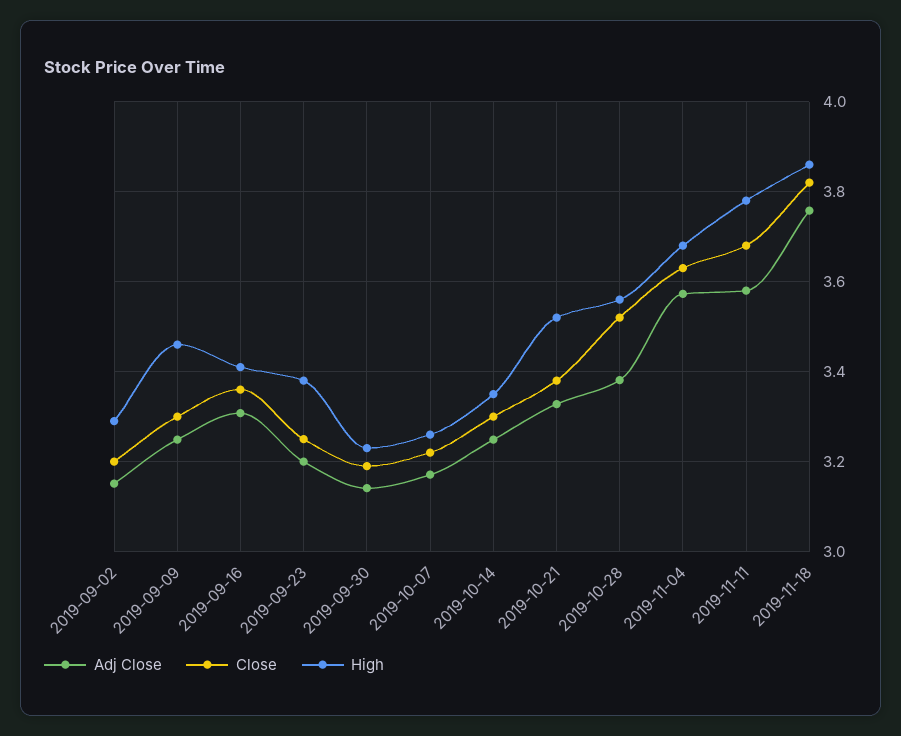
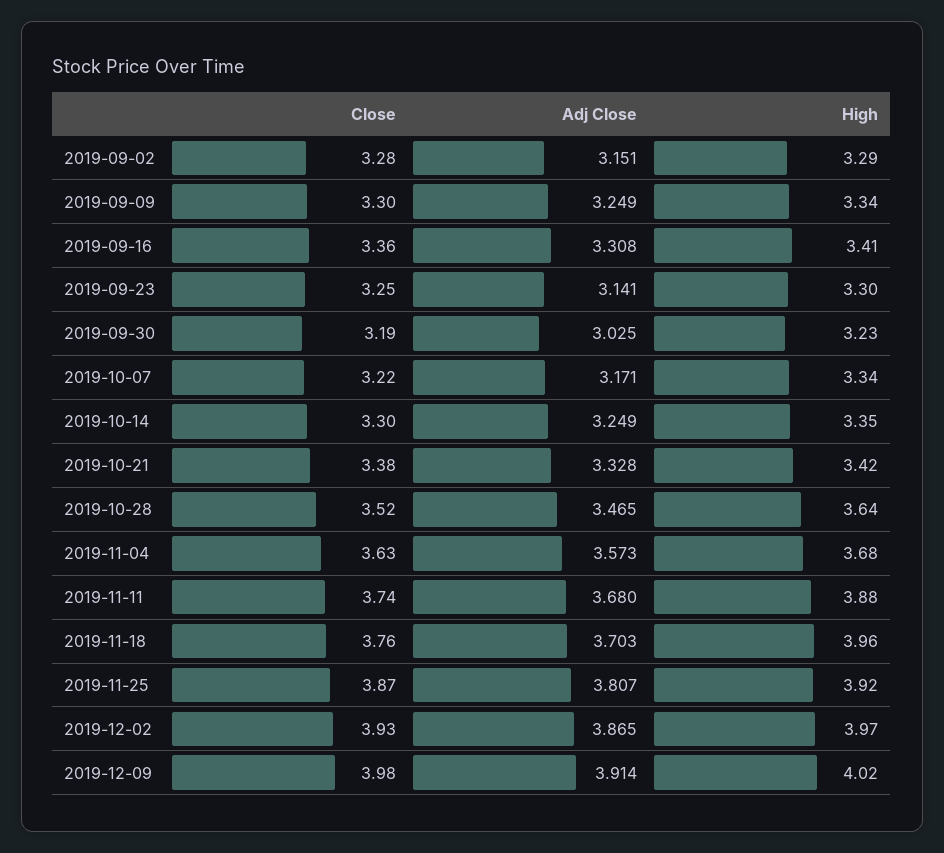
Close, 2019-09-02: 3.2 -> 3.28
High, 2019-09-09: 3.46 -> 3.34
Adj Close, 2019-09-23: 3.2 -> 3.141
High, 2019-09-23: 3.38 -> 3.3
Adj Close, 2019-09-30: 3.14 -> 3.025
High, 2019-10-07: 3.26 -> 3.34
High, 2019-10-21: 3.52 -> 3.42
Adj Close, 2019-10-28: 3.38 -> 3.465
High, 2019-10-28: 3.56 -> 3.64
Adj Close, 2019-11-11: 3.58 -> 3.68
Close, 2019-11-11: 3.68 -> 3.74
High, 2019-11-11: 3.78 -> 3.88
Adj Close, 2019-11-18: 3.76 -> 3.703
Close, 2019-11-18: 3.82 -> 3.76
High, 2019-11-18: 3.86 -> 3.96
Close, 2019-11-25: none -> 3.87
Adj Close, 2019-11-25: none -> 3.807
High, 2019-11-25: none -> 3.92
Close, 2019-12-02: none -> 3.93
Adj Close, 2019-12-02: none -> 3.865
High, 2019-12-02: none -> 3.97
Close, 2019-12-09: none -> 3.98
Adj Close, 2019-12-09: none -> 3.914
High, 2019-12-09: none -> 4.02

